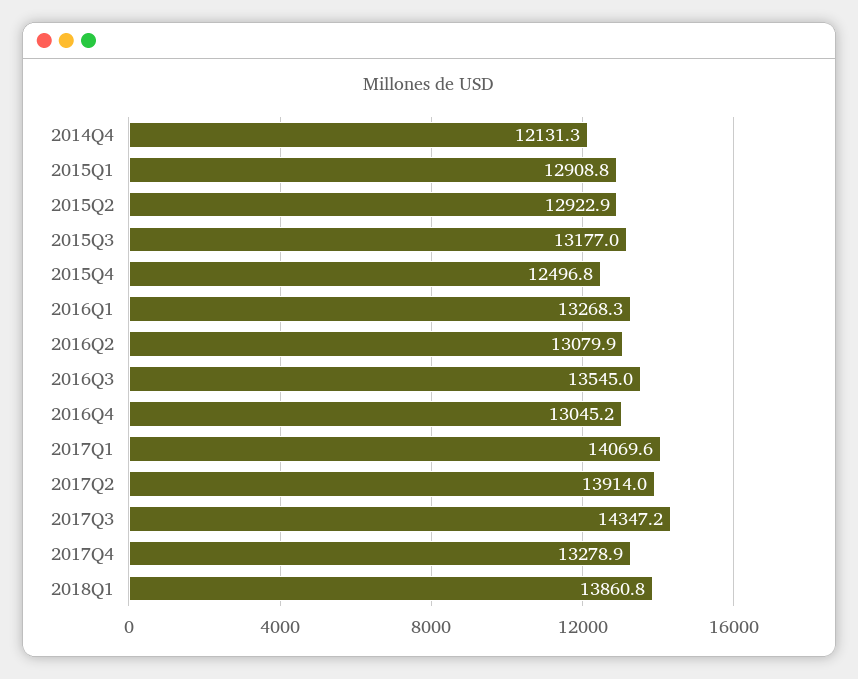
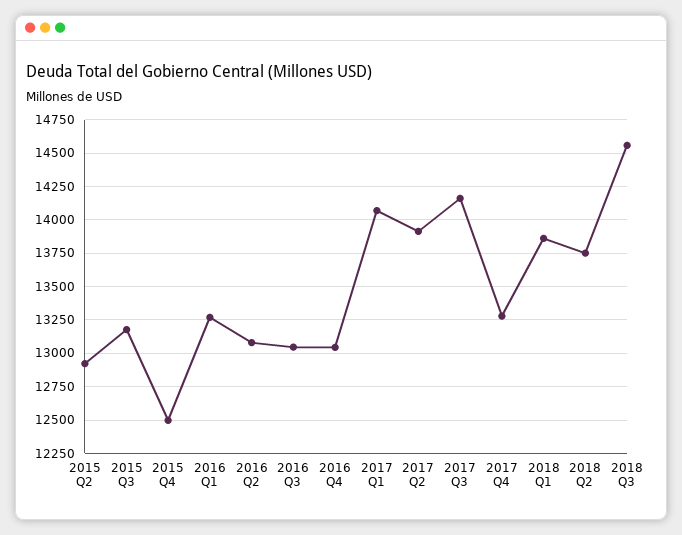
2014Q4: 12131.3 -> none
2015Q1: 12908.8 -> none
2016Q3: 13545 -> 13050
2017Q3: 14347.2 -> 14150
2018 Q2: none -> 13750
2018 Q3: none -> 14550

